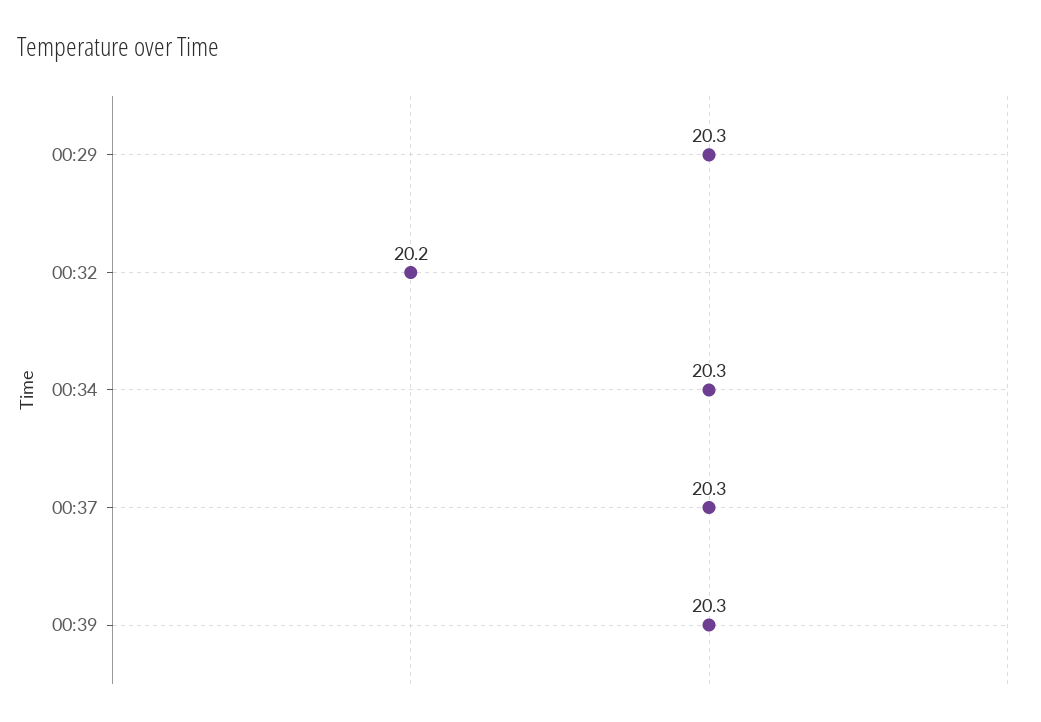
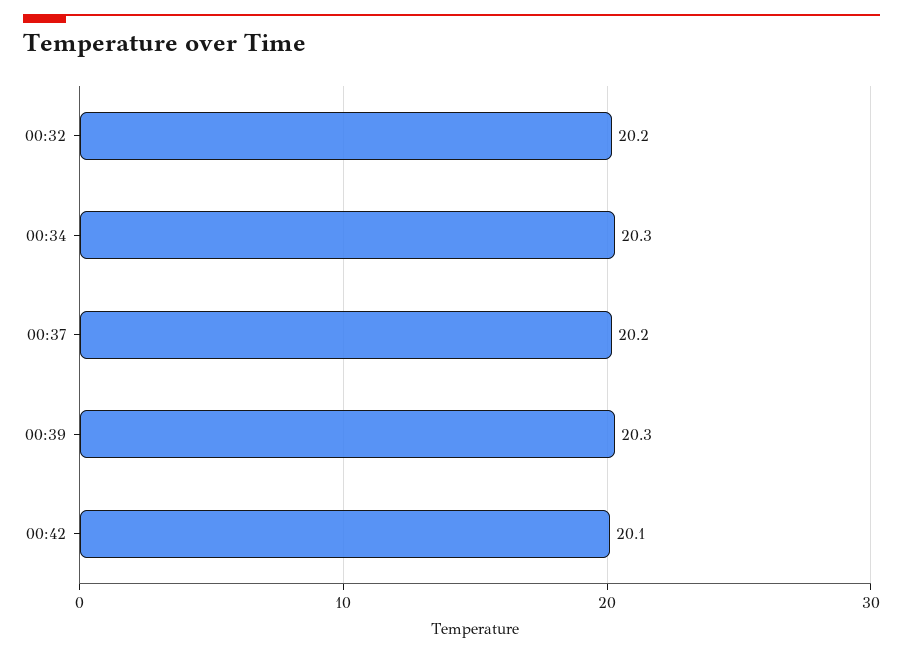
00:29: 20.3 -> none
00:37: 20.3 -> 20.2
00:42: none -> 20.1

